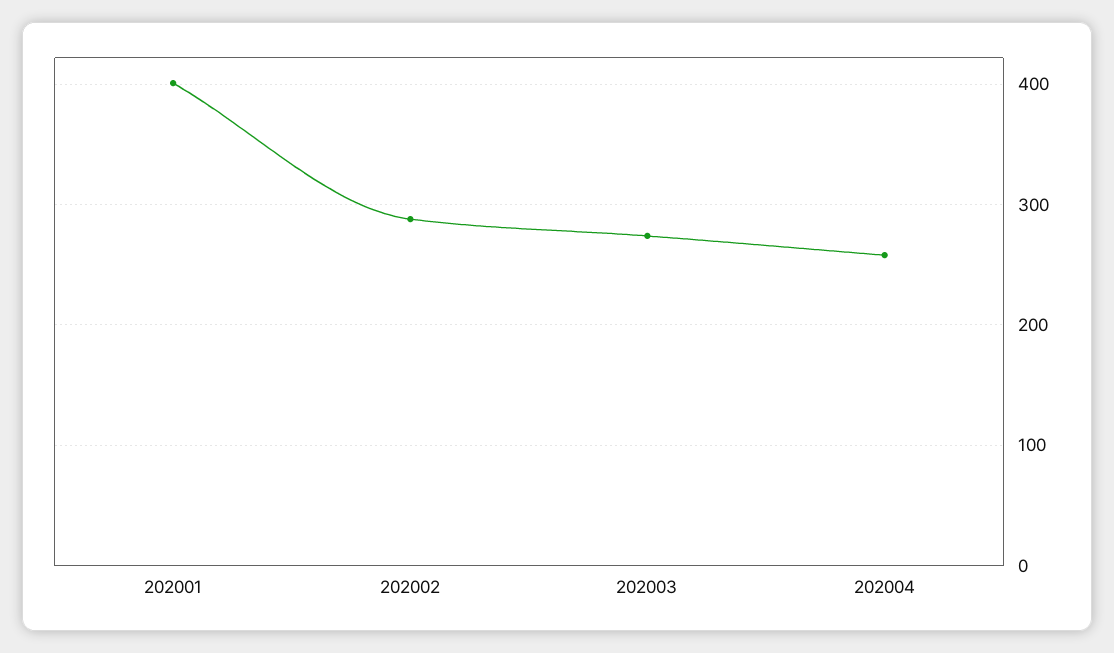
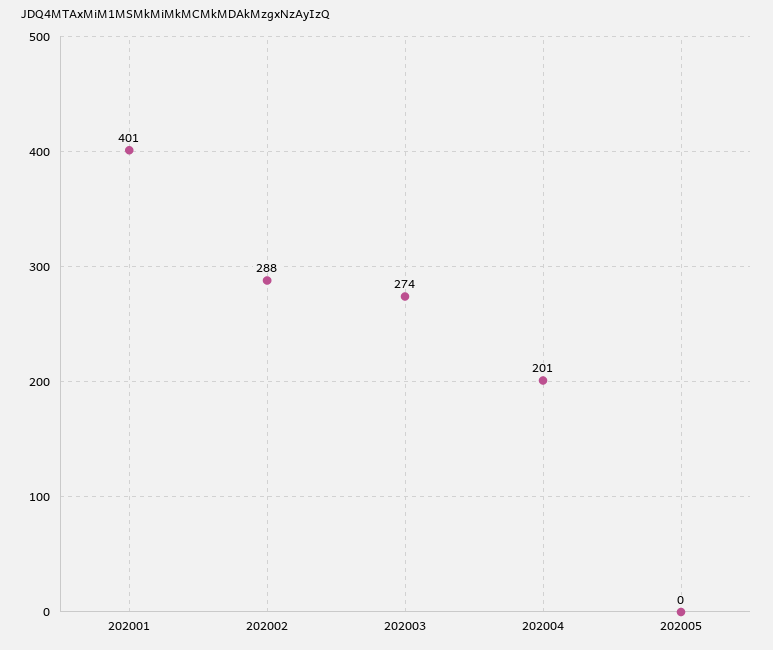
202004: 260 -> 201
202005: none -> 0

